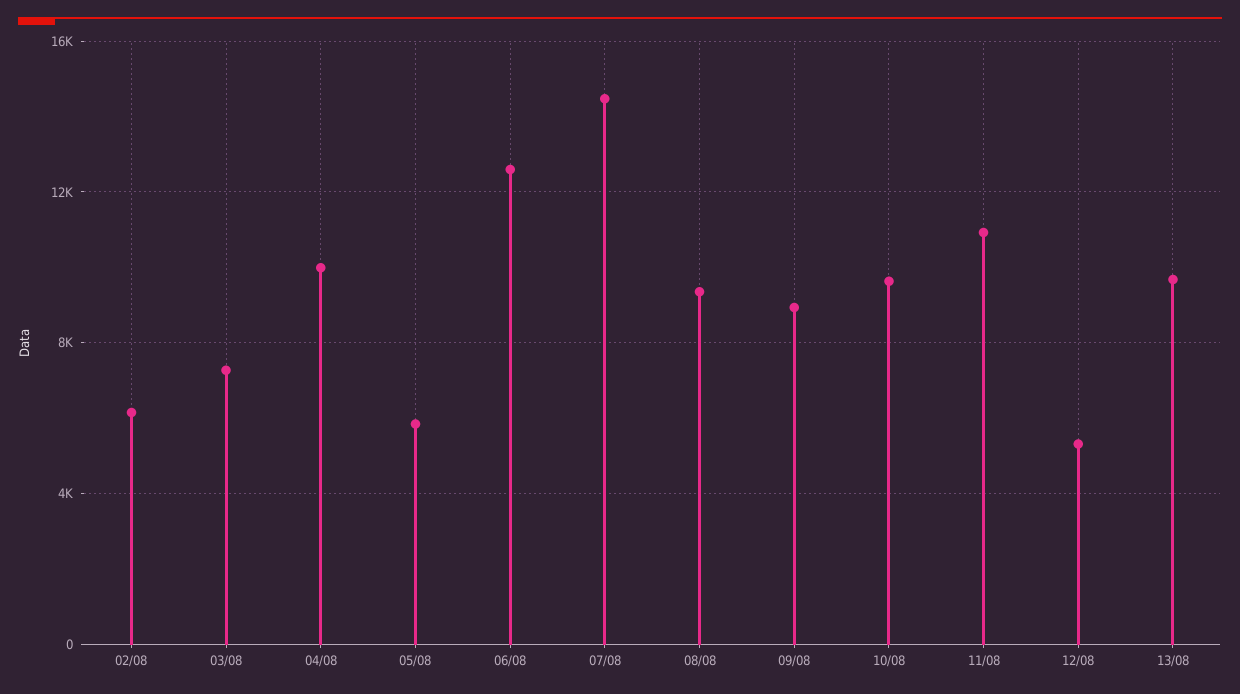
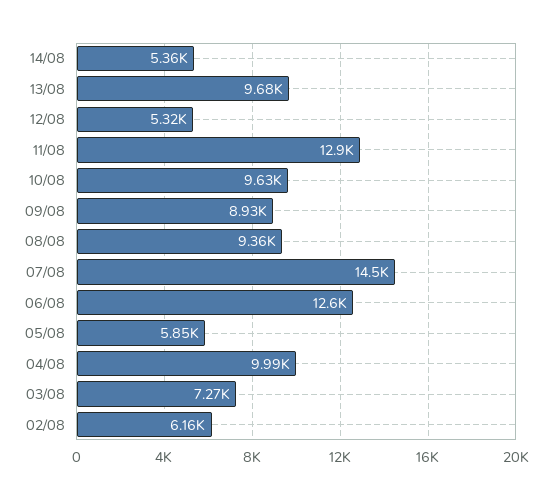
11/08: 11000 -> 12900
14/08: none -> 5360

